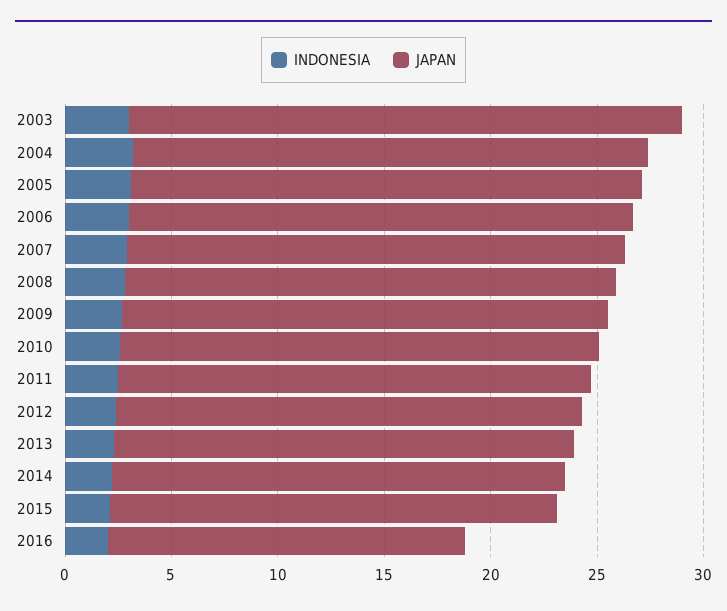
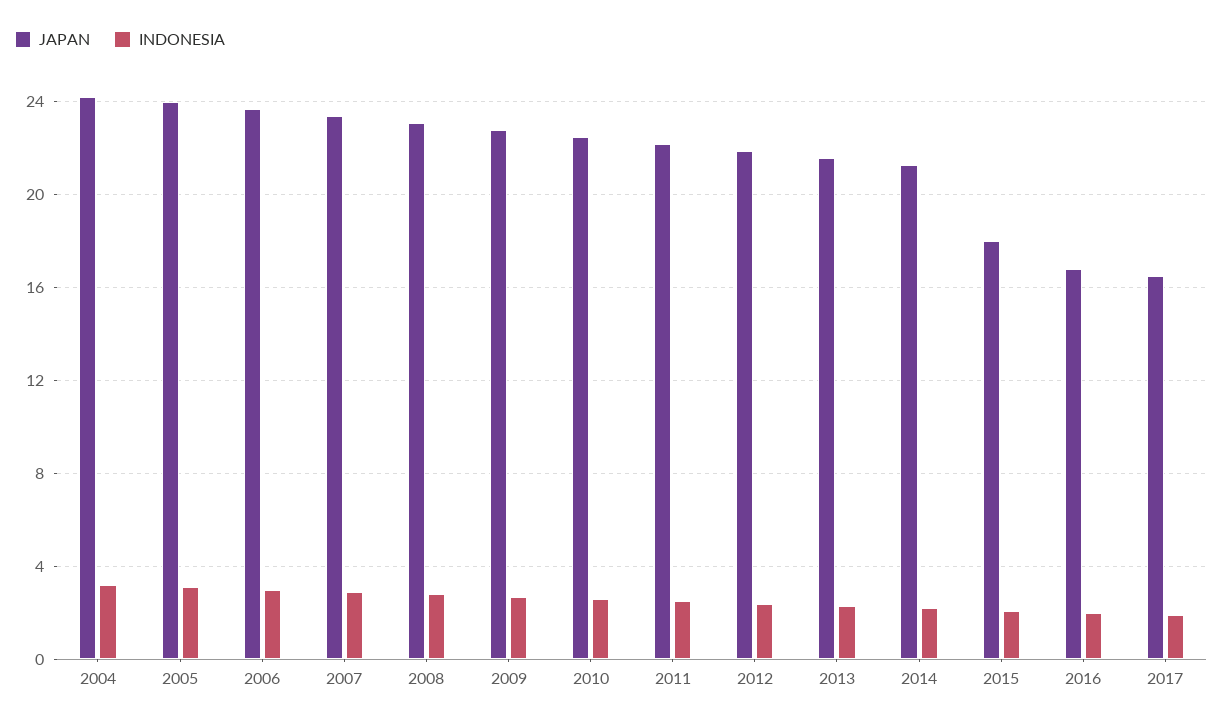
INDONESIA, 2003: 3 -> none
JAPAN, 2003: 26 -> none
JAPAN, 2015: 21 -> 18
JAPAN, 2017: none -> 16.5
INDONESIA, 2017: none -> 2

